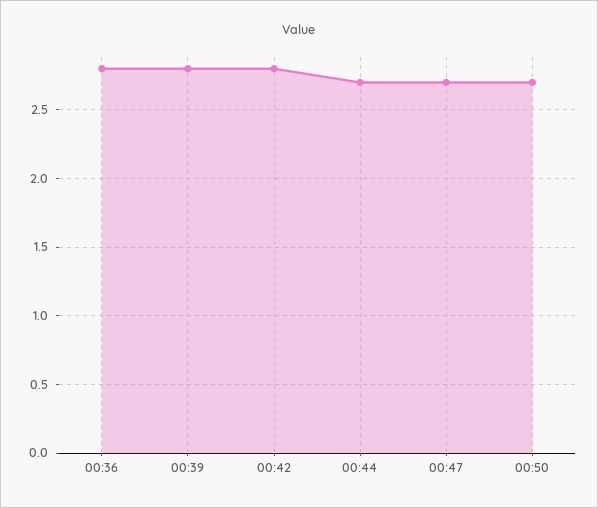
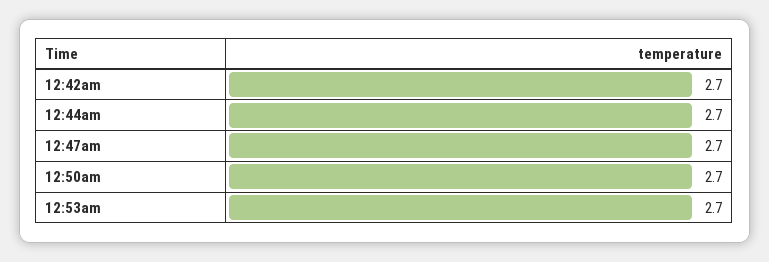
00:36: 2.8 -> none
00:39: 2.8 -> none
00:42: 2.8 -> 2.7
12:53am: none -> 2.7

